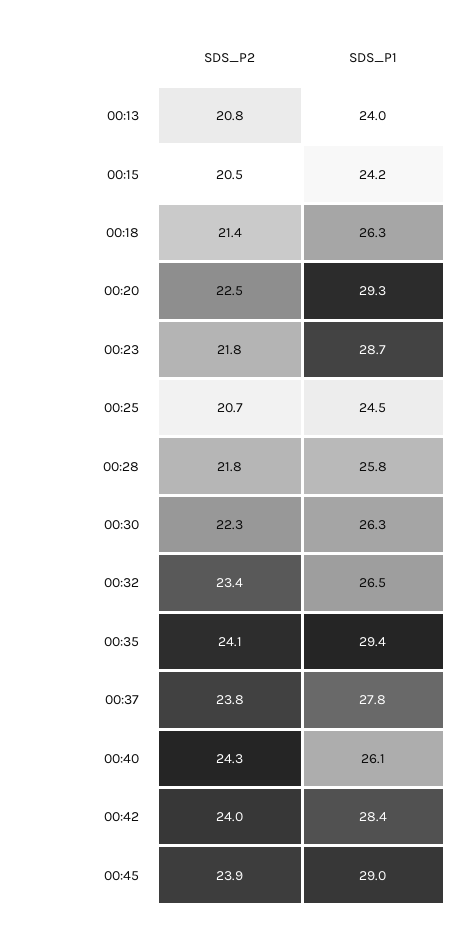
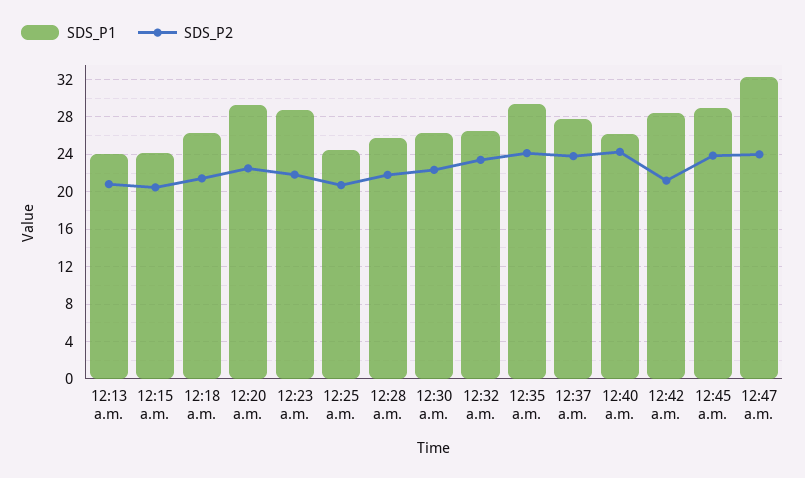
SDS_P2, 00:42: 24 -> 21
SDS_P1, 12:47 a.m.: none -> 32
SDS_P2, 12:47 a.m.: none -> 24

